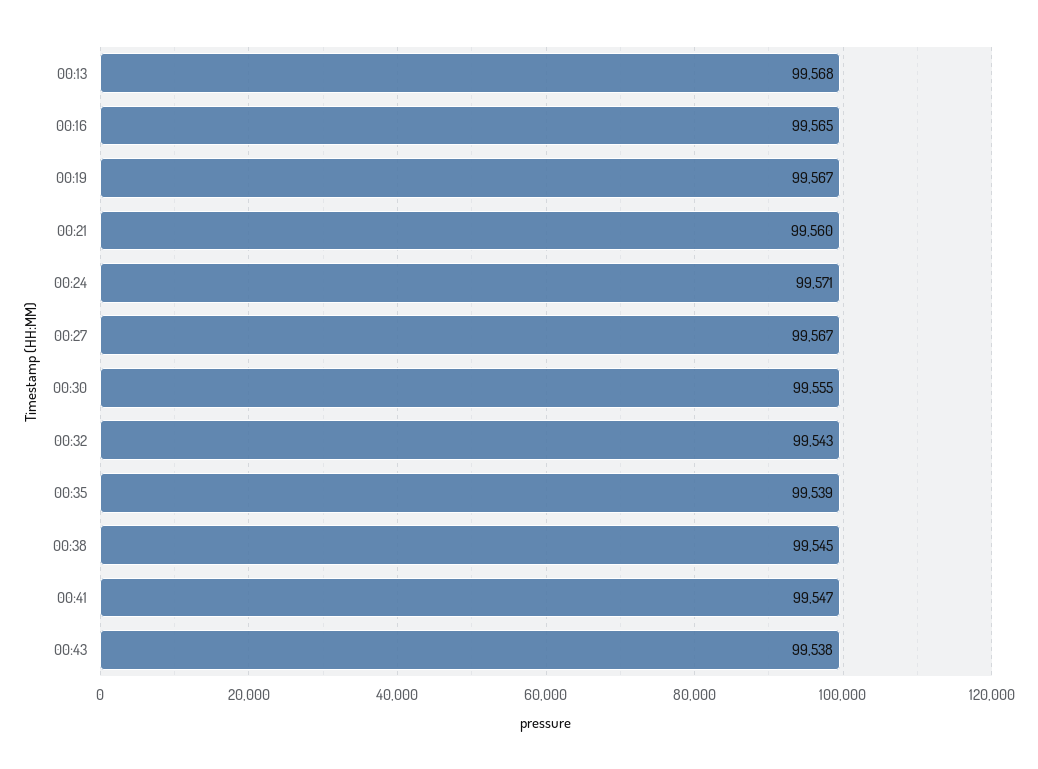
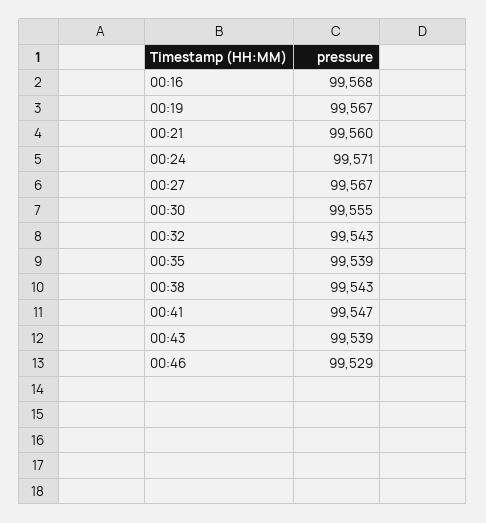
00:13: 99568 -> none
00:16: 99565 -> 99568
00:38: 99545 -> 99543
00:43: 99538 -> 99539
00:46: none -> 99529

